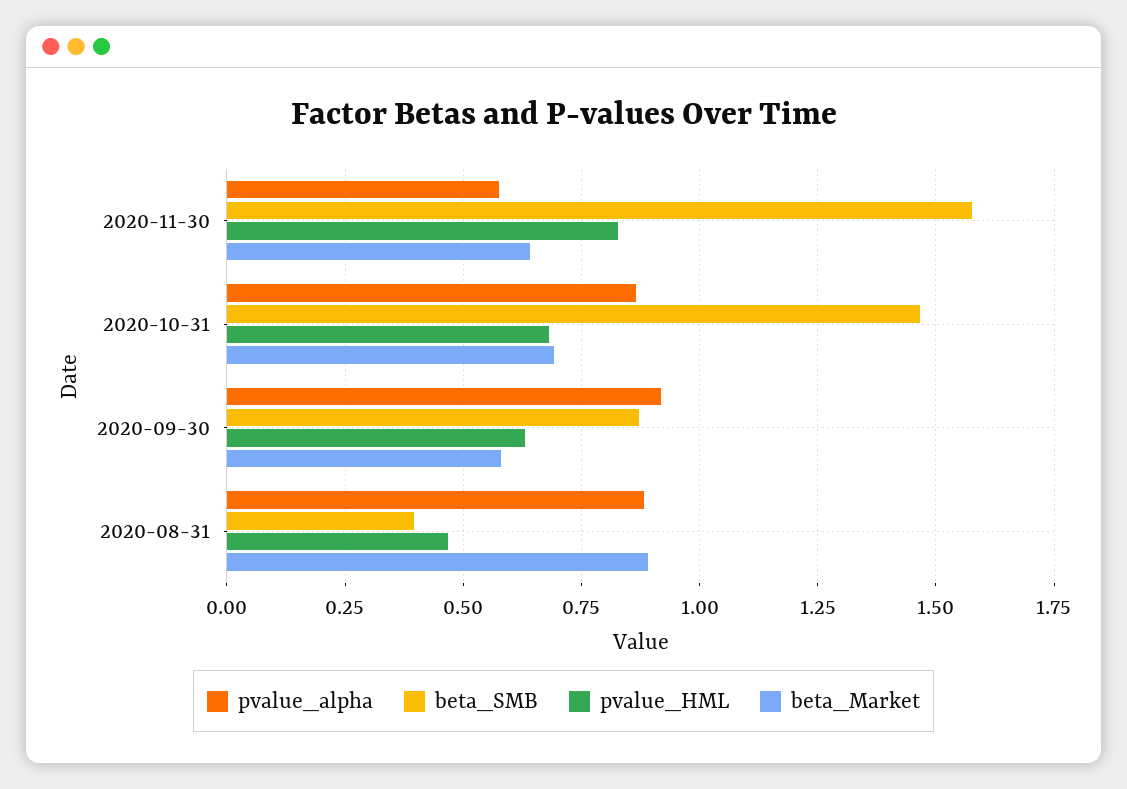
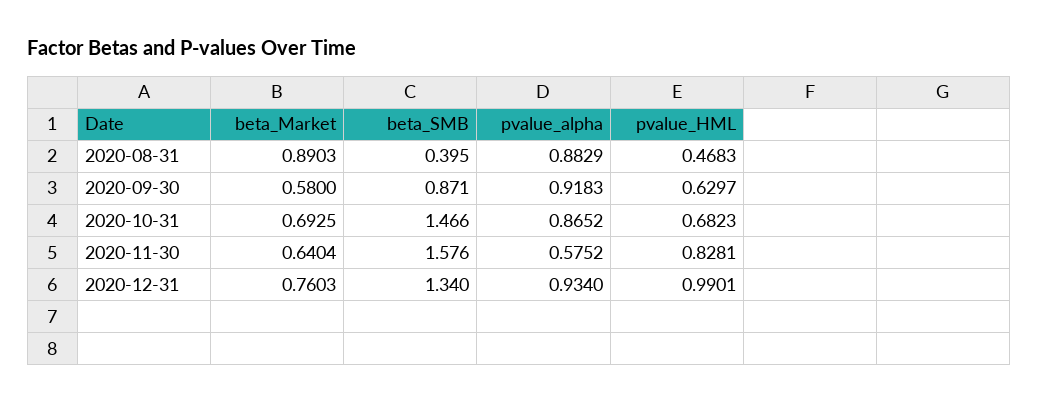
beta_Market, 2020-12-31: none -> 0.7603
beta_SMB, 2020-12-31: none -> 1.34
pvalue_alpha, 2020-12-31: none -> 0.934
pvalue_HML, 2020-12-31: none -> 0.9901

